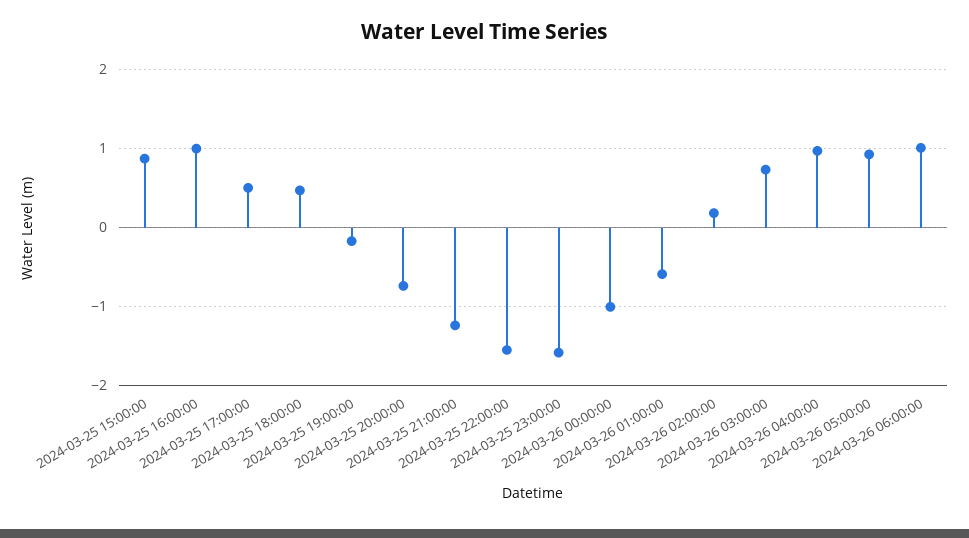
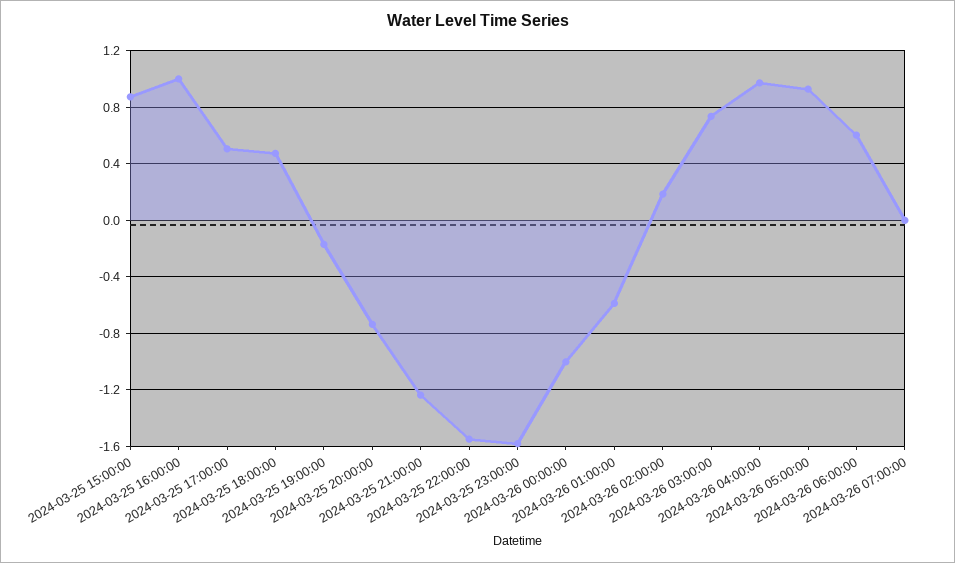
2024-03-26 06:00:00: 1 -> 0.6
2024-03-26 07:00:00: none -> 0

